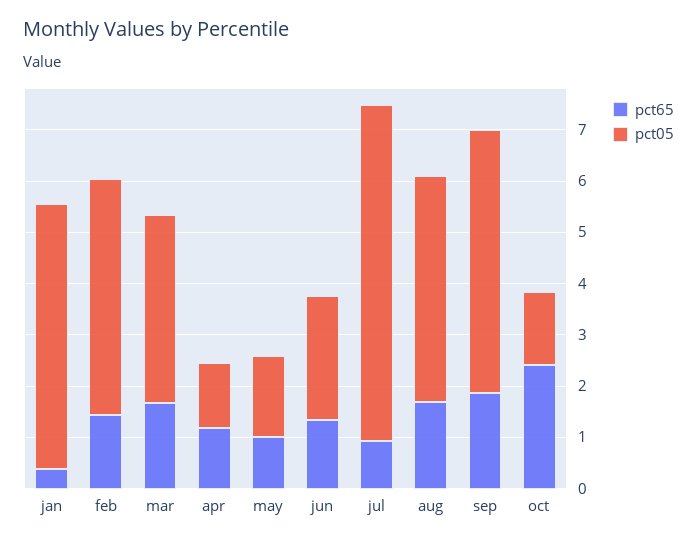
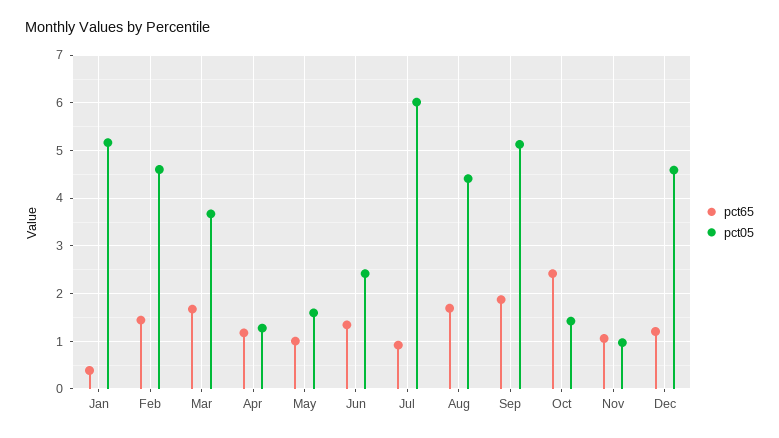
pct05, jul: 6.6 -> 6
pct65, Nov: none -> 1
pct05, Nov: none -> 1
pct65, Dec: none -> 1.2
pct05, Dec: none -> 4.6

